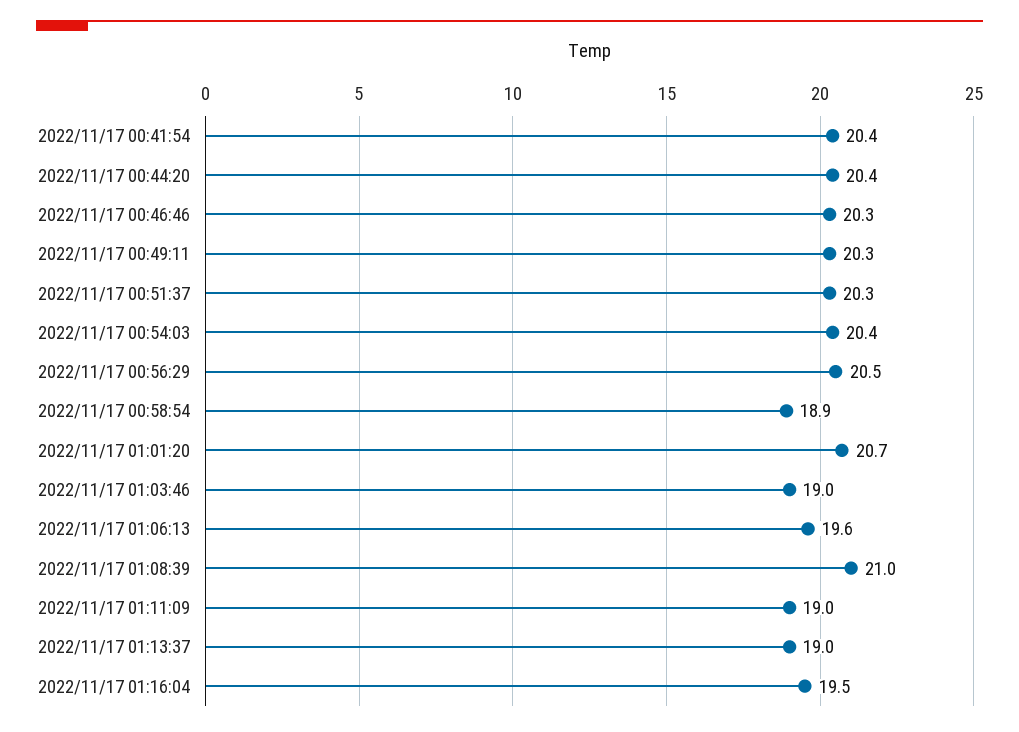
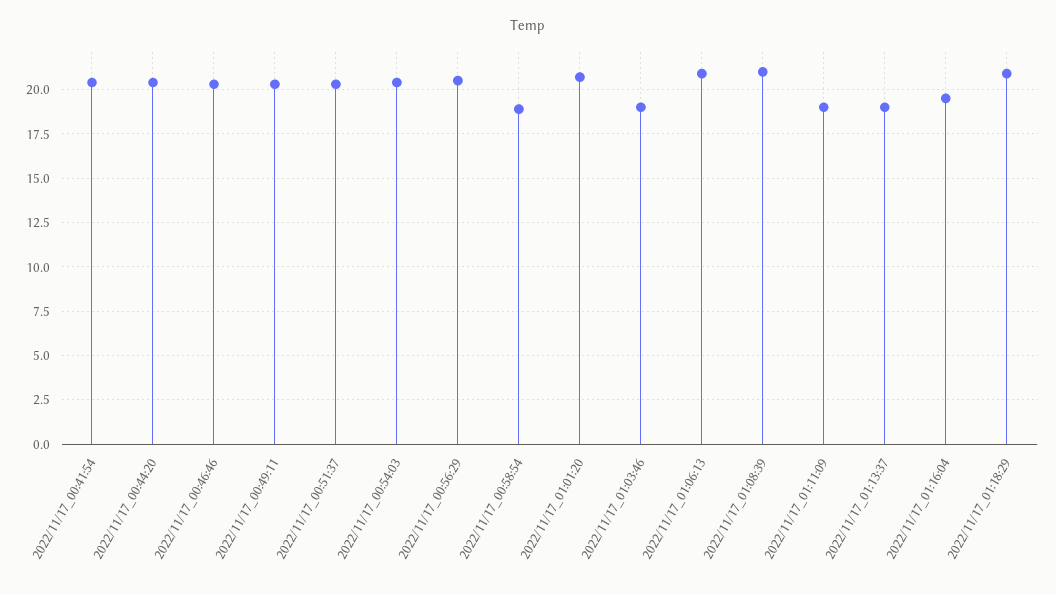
2022/11/17 01:06:13: 19.6 -> 21
2022/11/17_01:18:29: none -> 21

